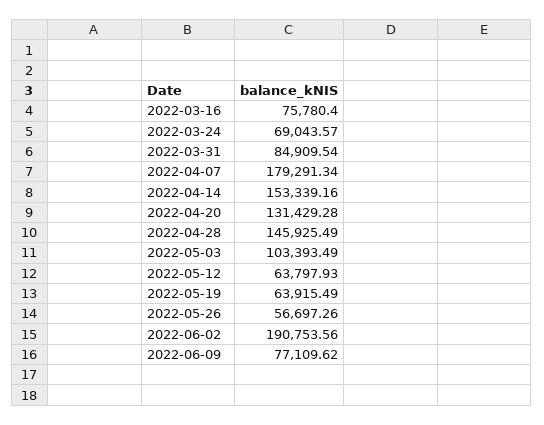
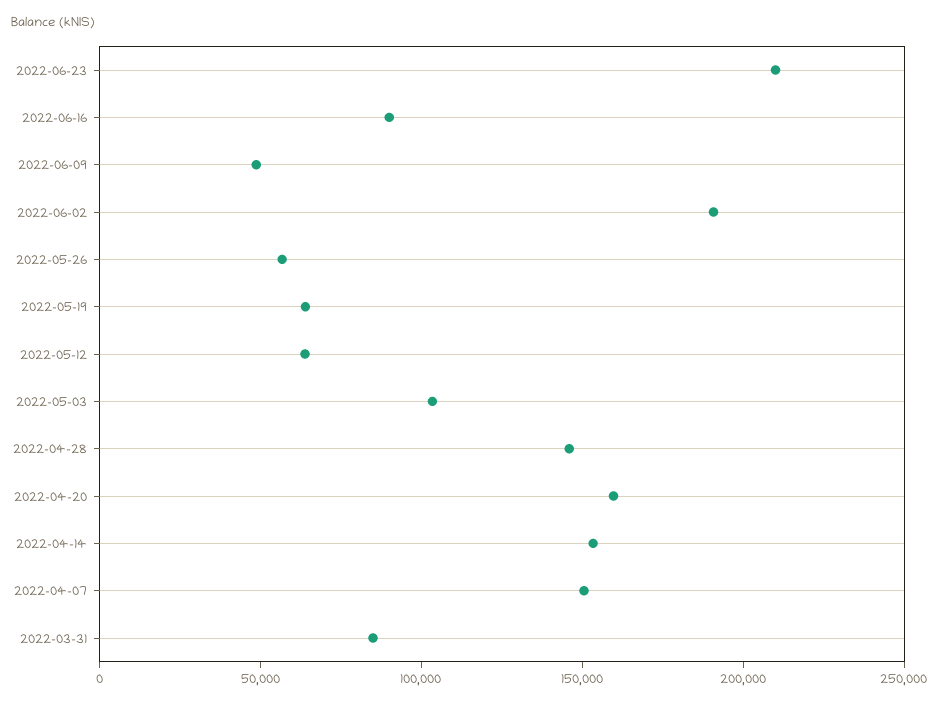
2022-03-16: 75780.4 -> none
2022-03-24: 69043.57 -> none
2022-04-07: 179291.34 -> 150000
2022-04-20: 131429.28 -> 160000
2022-06-09: 77109.62 -> 50000
2022-06-23: none -> 210000
2022-06-16: none -> 90000

